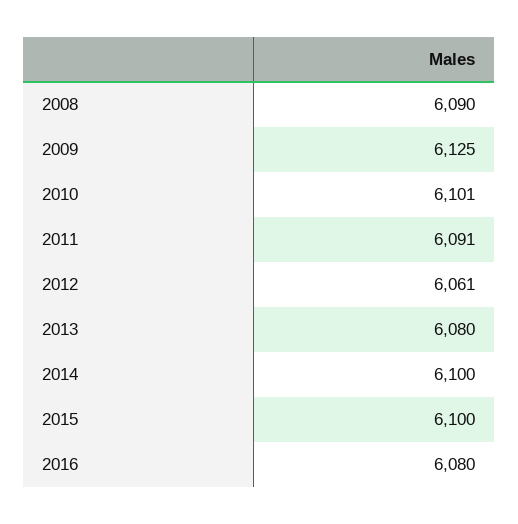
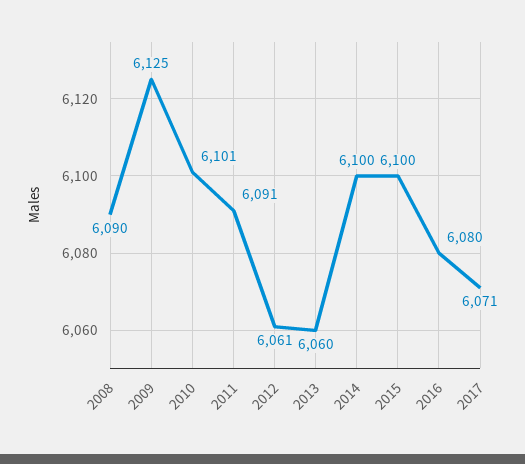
2013: 6080 -> 6060
2017: none -> 6071

